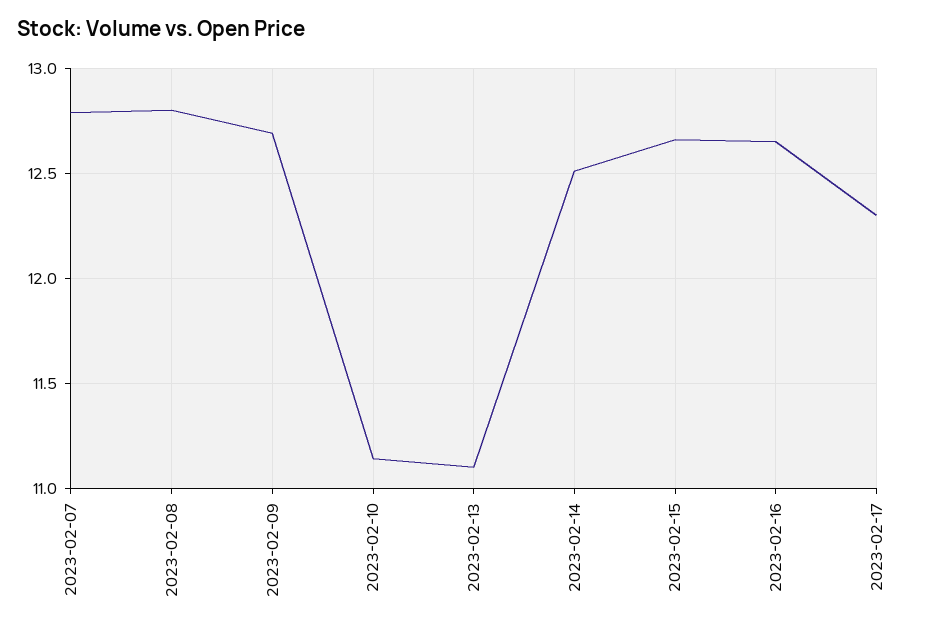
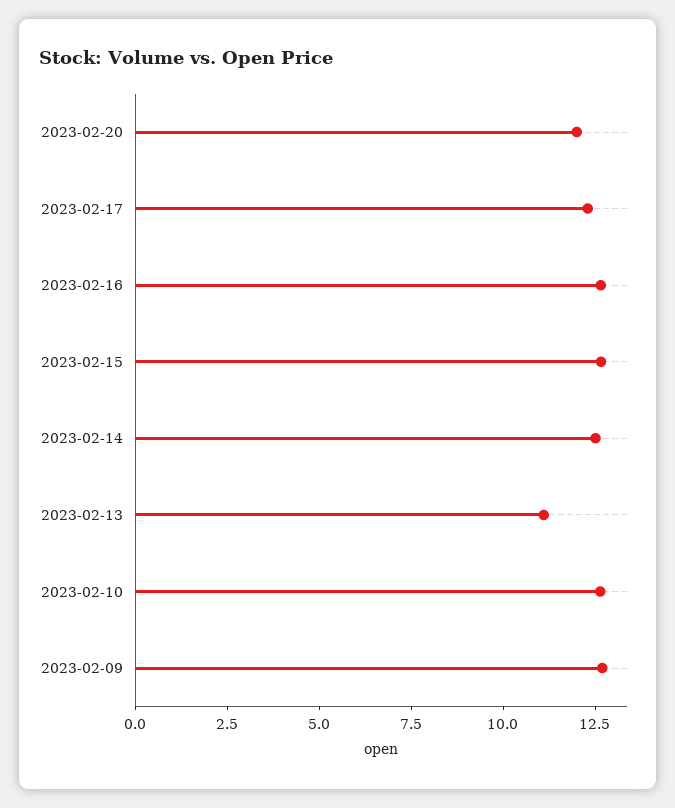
2023-02-07: 12.8 -> none
2023-02-08: 12.8 -> none
2023-02-10: 11.15 -> 12.5
2023-02-20: none -> 12

